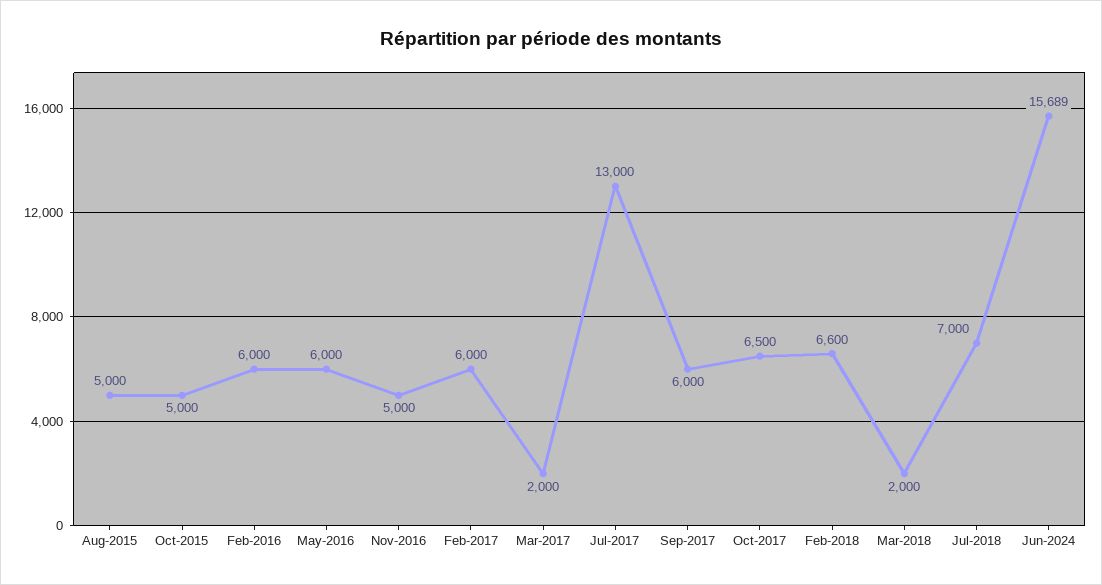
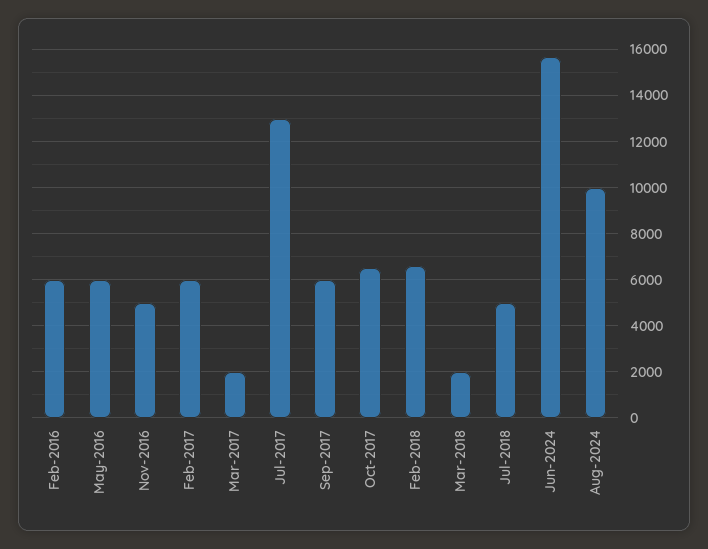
Aug-2015: 5000 -> none
Oct-2015: 5000 -> none
Jul-2018: 7000 -> 5000
Aug-2024: none -> 10000

